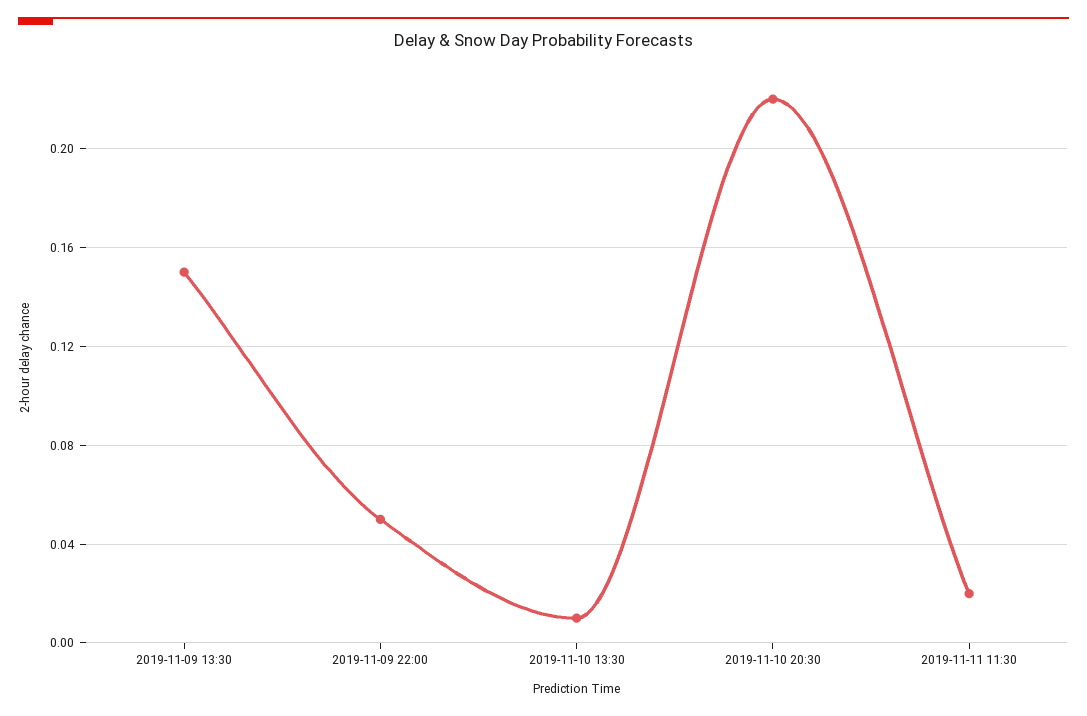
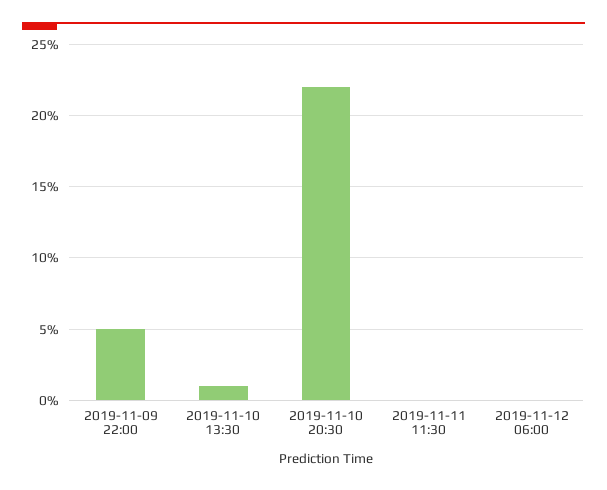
2019-11-09 13:30: 0.15 -> none
2019-11-11 11:30: 0.02 -> 0
2019-11-12 06:00: none -> 0

